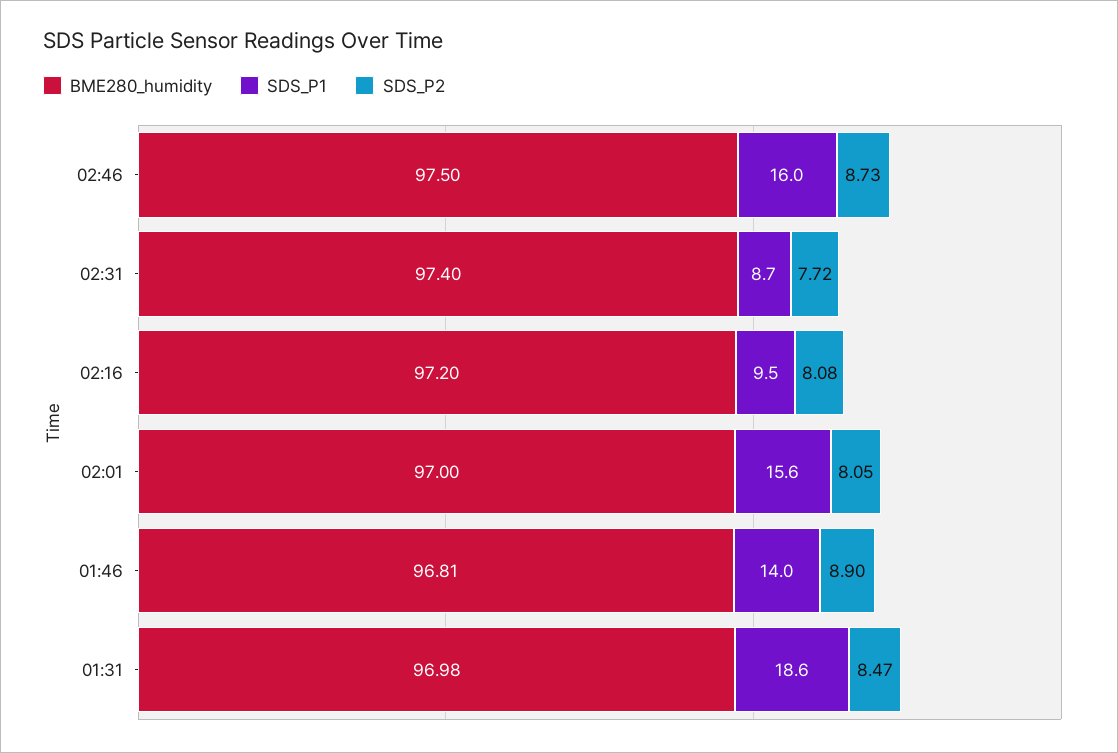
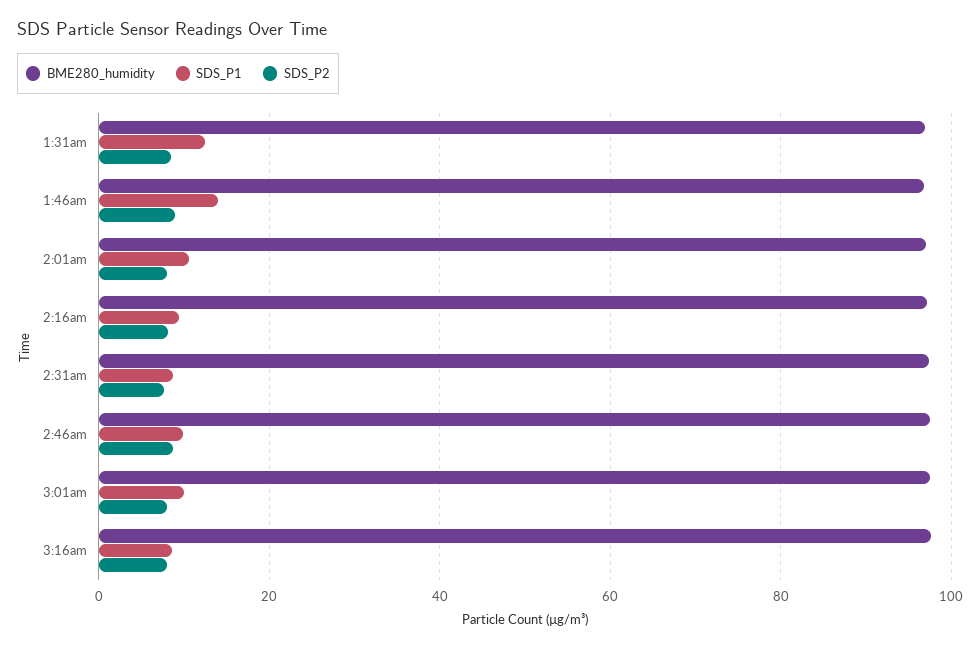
SDS_P1, 02:46: 16 -> 10
SDS_P1, 02:01: 15.6 -> 10
SDS_P1, 01:31: 18.6 -> 12
BME280_humidity, 3:01am: none -> 98
SDS_P1, 3:01am: none -> 10
SDS_P2, 3:01am: none -> 8
BME280_humidity, 3:16am: none -> 98
SDS_P1, 3:16am: none -> 8
SDS_P2, 3:16am: none -> 8

